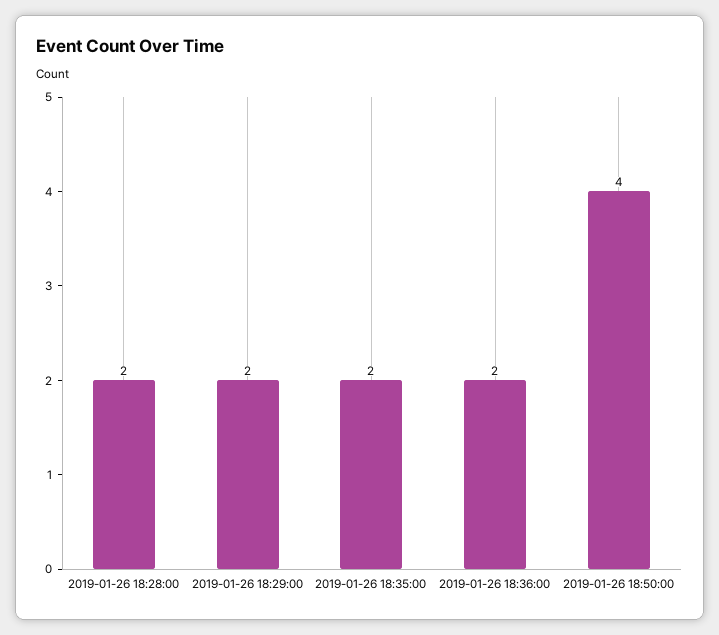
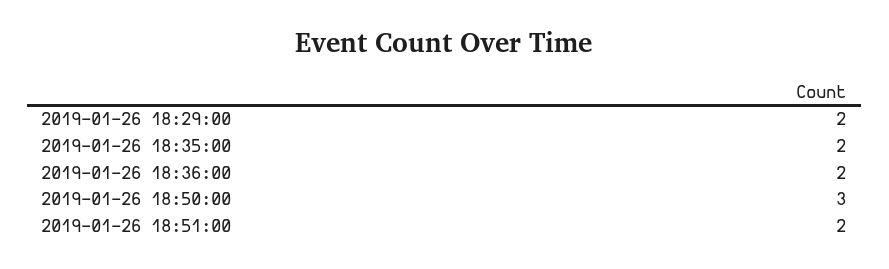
2019-01-26 18:28:00: 2 -> none
2019-01-26 18:50:00: 4 -> 3
2019-01-26 18:51:00: none -> 2

